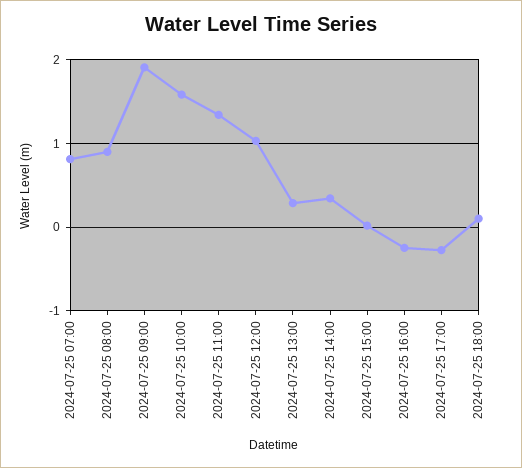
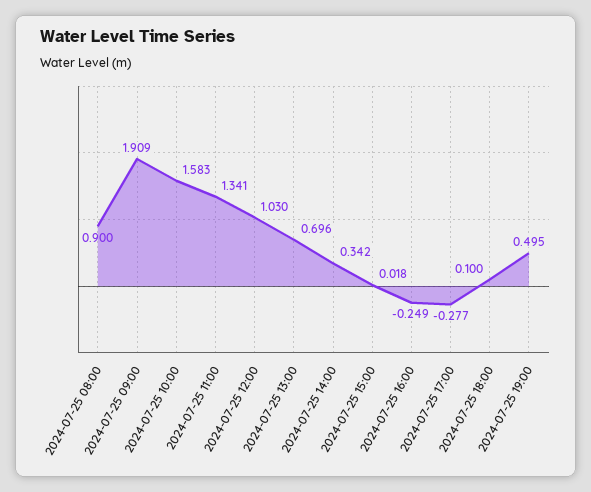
2024-07-25 07:00: 0.8 -> none
2024-07-25 13:00: 0.3 -> 0.696
2024-07-25 19:00: none -> 0.495

